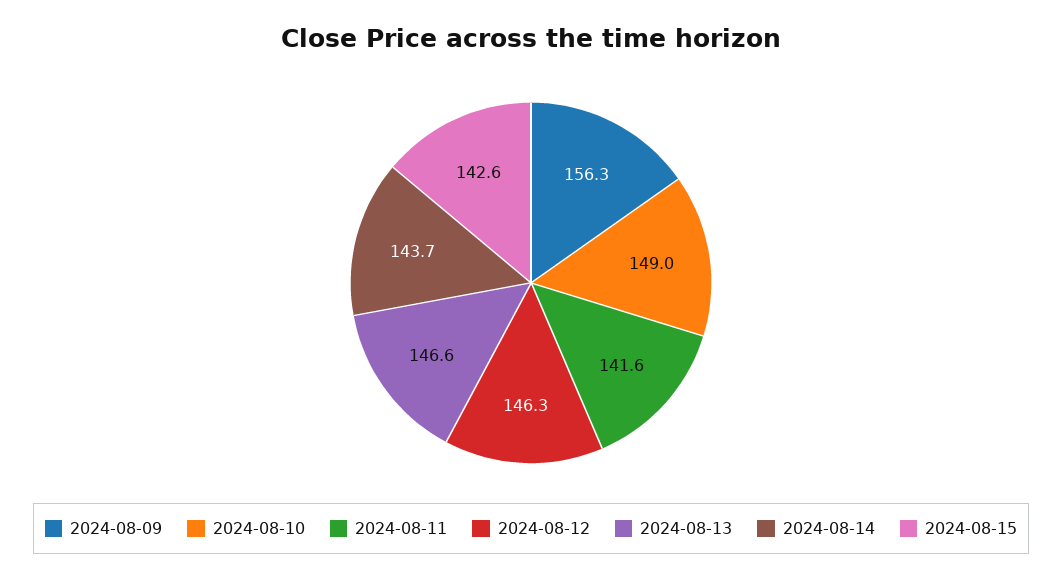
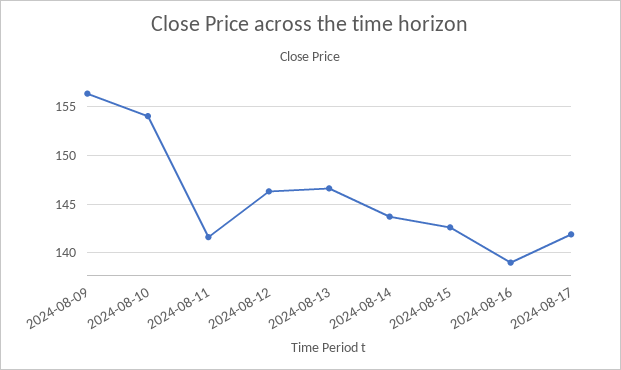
2024-08-10: 149 -> 154
2024-08-16: none -> 139
2024-08-17: none -> 142

